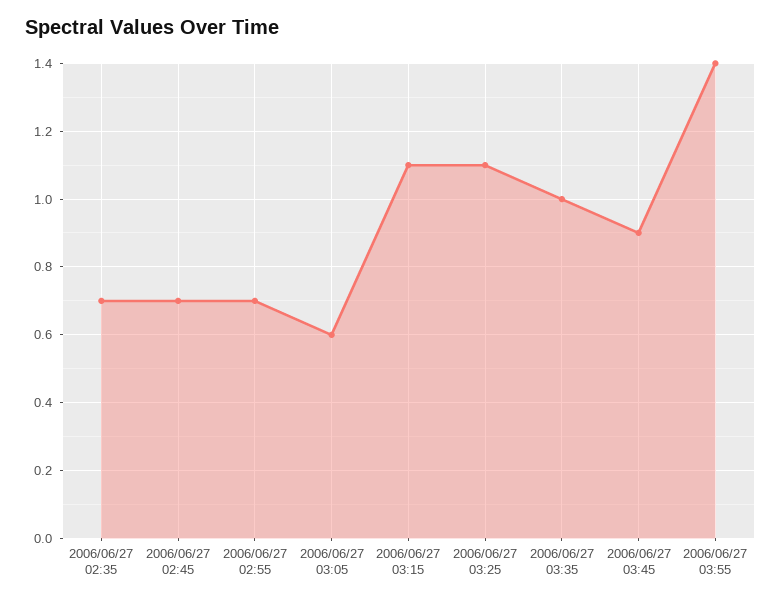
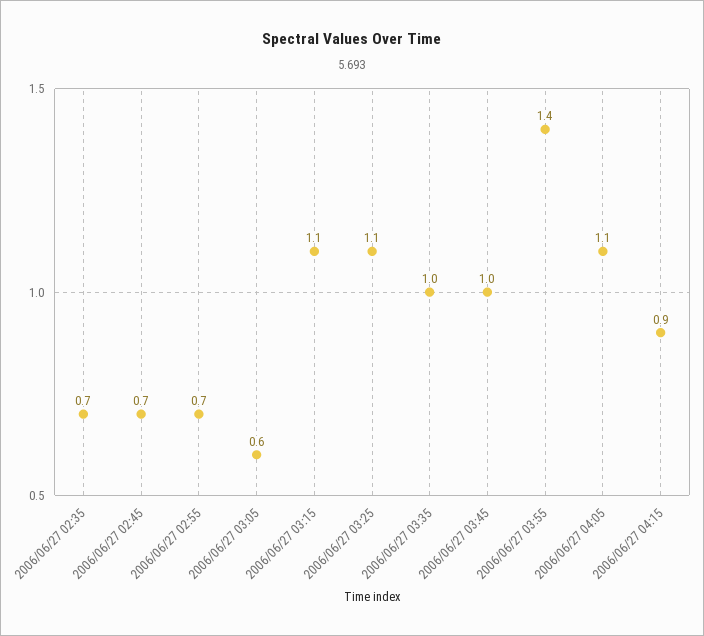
2006/06/27 03:45: 0.9 -> 1
2006/06/27 04:05: none -> 1.1
2006/06/27 04:15: none -> 0.9

